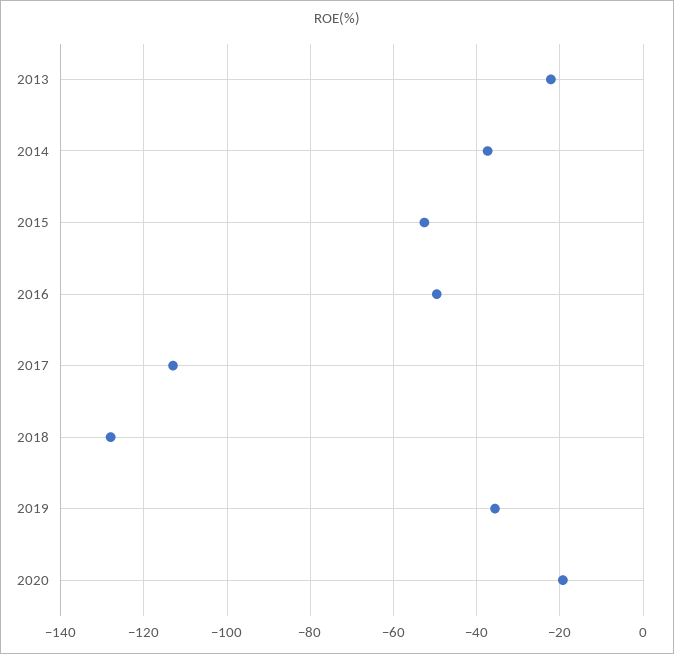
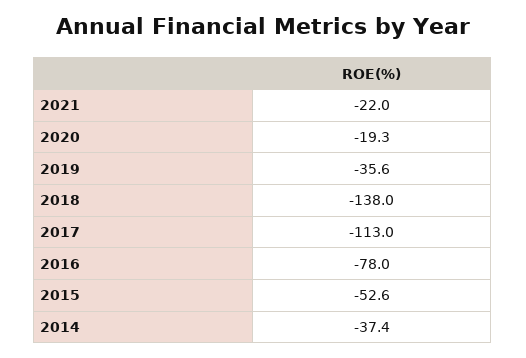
2013: -22 -> none
2016: -50 -> -78
2018: -128 -> -138
2021: none -> -22

